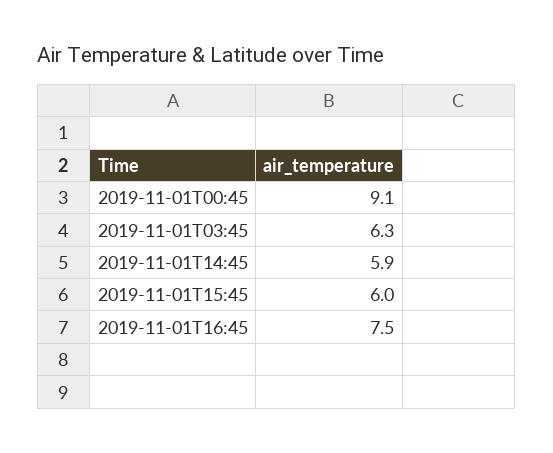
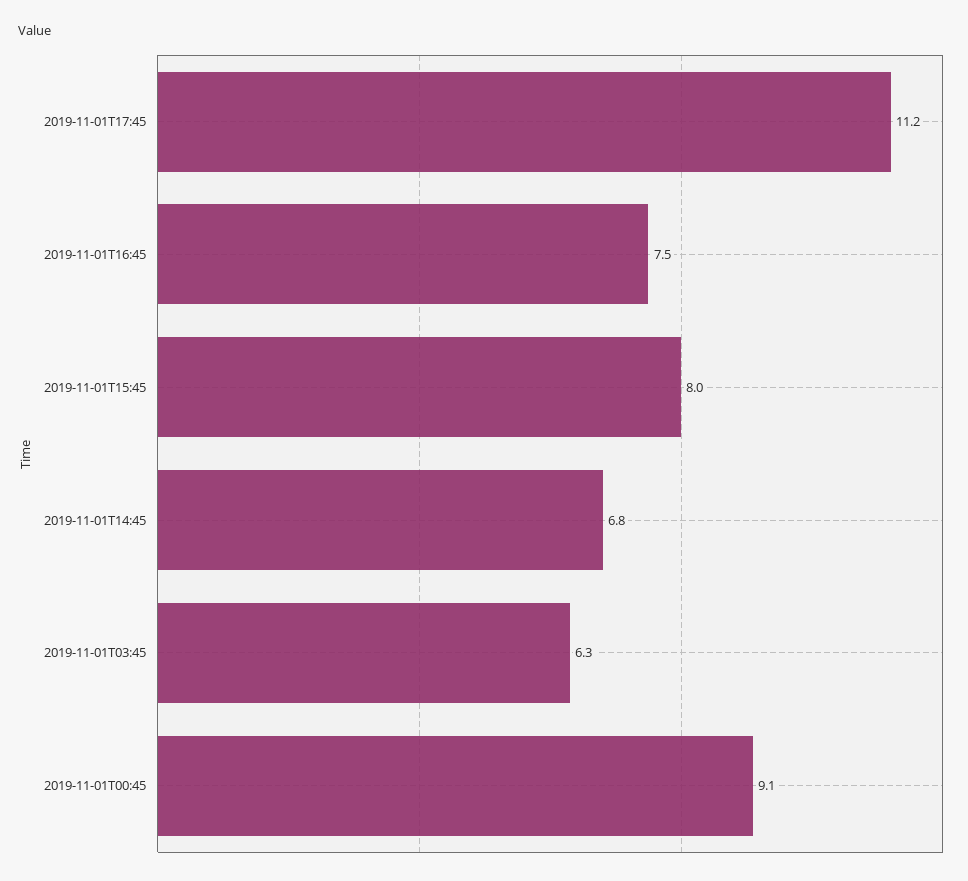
2019-11-01T14:45: 5.9 -> 6.8
2019-11-01T15:45: 6 -> 8
2019-11-01T17:45: none -> 11.2

